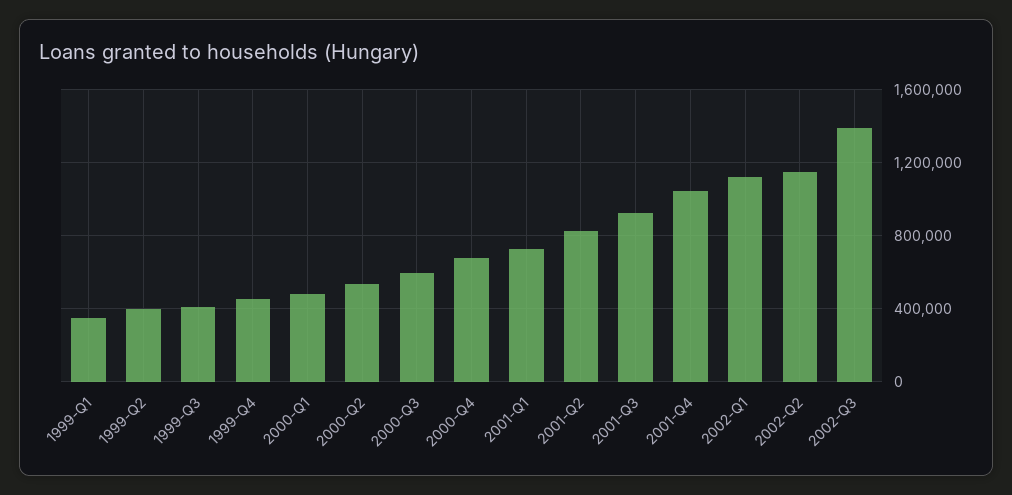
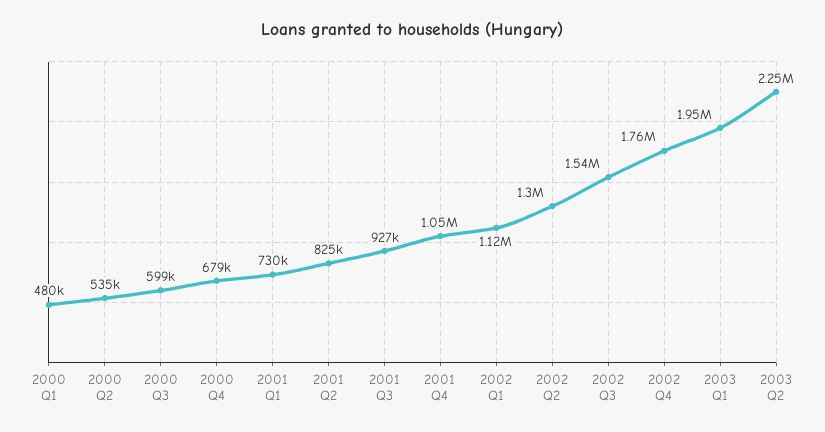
1999-Q1: 350000 -> none
1999-Q2: 400000 -> none
1999-Q3: 400000 -> none
1999-Q4: 450000 -> none
2002-Q2: 1150000 -> 1300000
2002-Q3: 1400000 -> 1540000
2002 Q4: none -> 1760000
2003 Q1: none -> 1950000
2003 Q2: none -> 2250000

